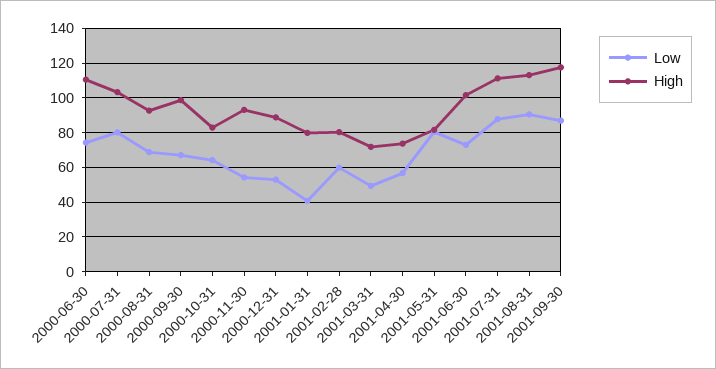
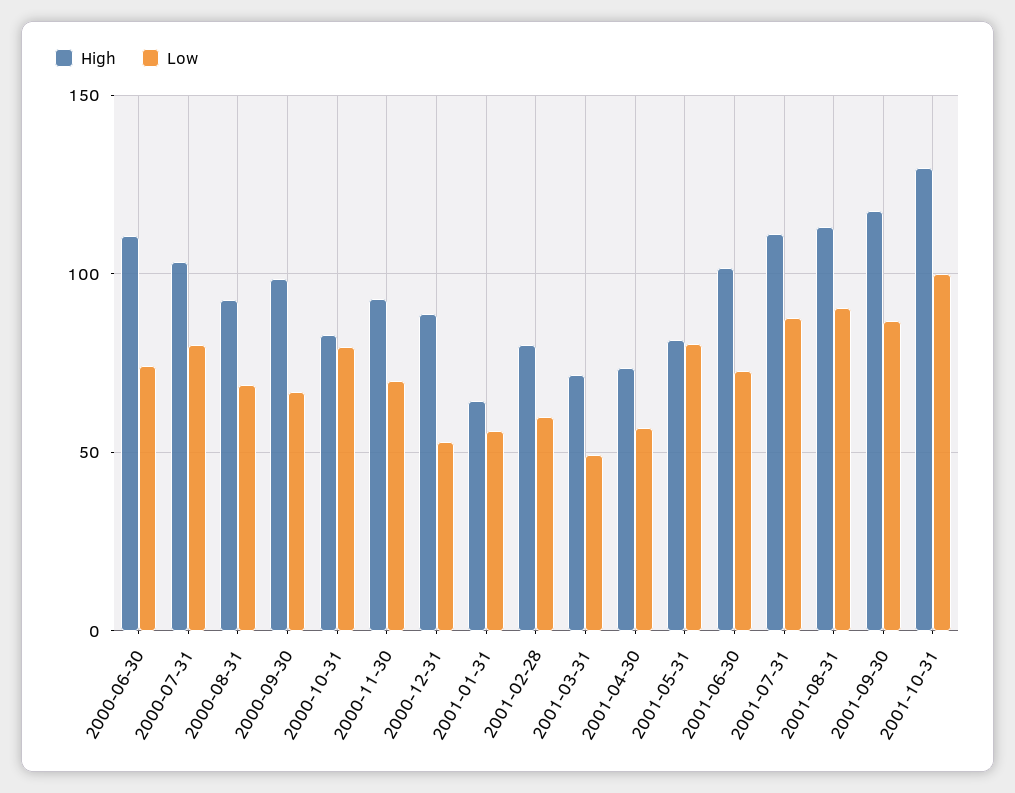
Low, 2000-10-31: 65 -> 80
Low, 2000-11-30: 55 -> 70
Low, 2001-01-31: 40 -> 55
High, 2001-01-31: 80 -> 65
High, 2001-10-31: none -> 130
Low, 2001-10-31: none -> 100

